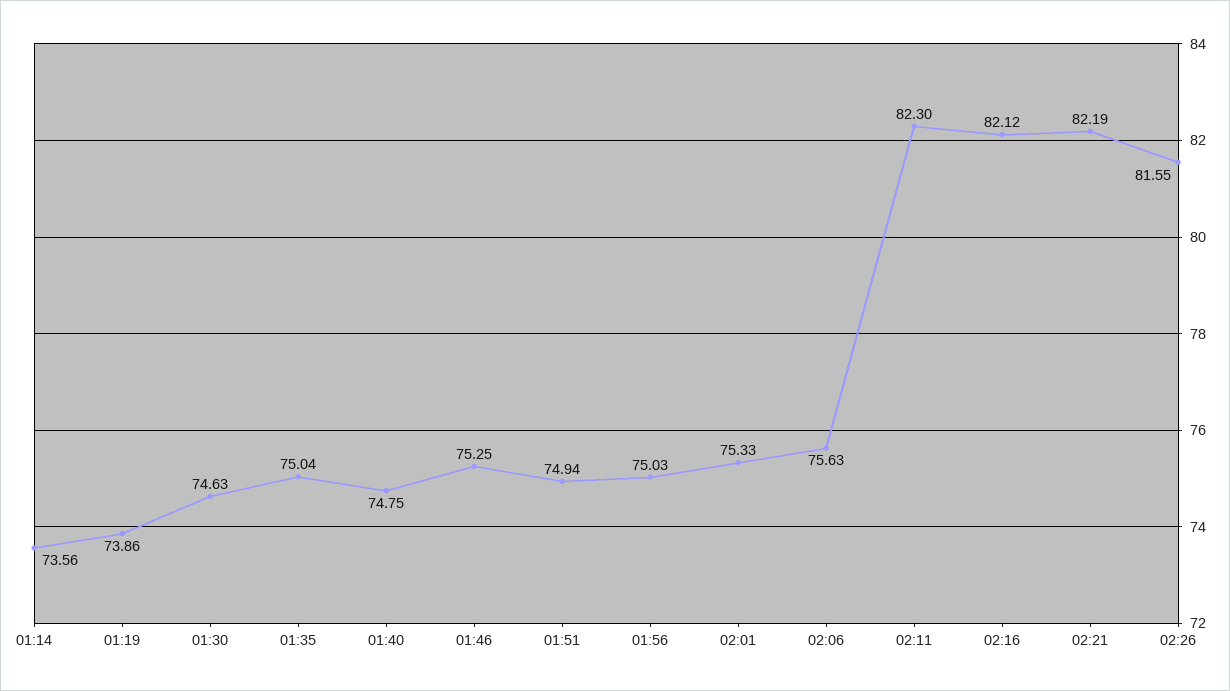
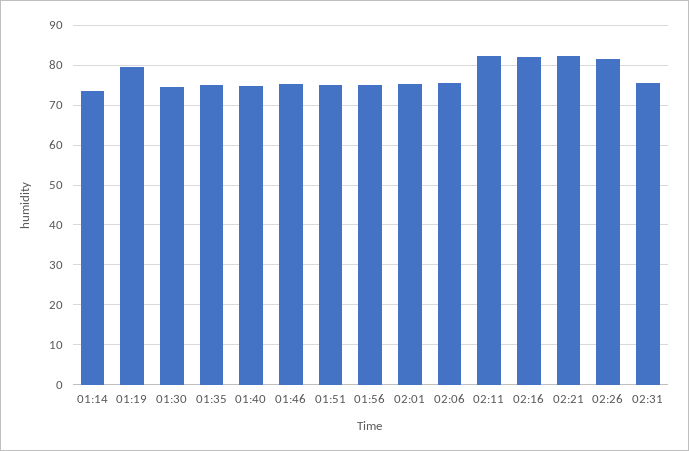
01:19: 73.86 -> 80
02:31: none -> 76

